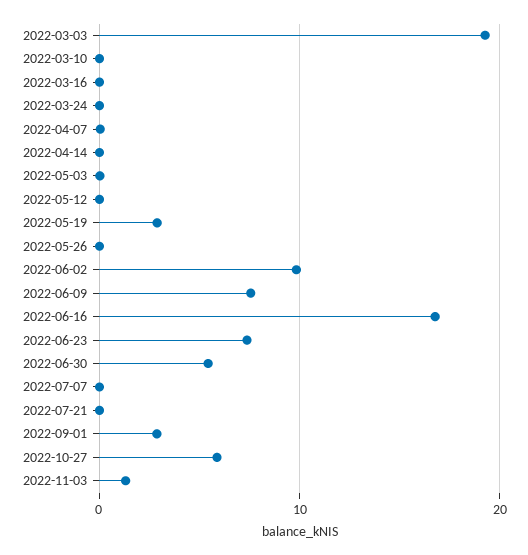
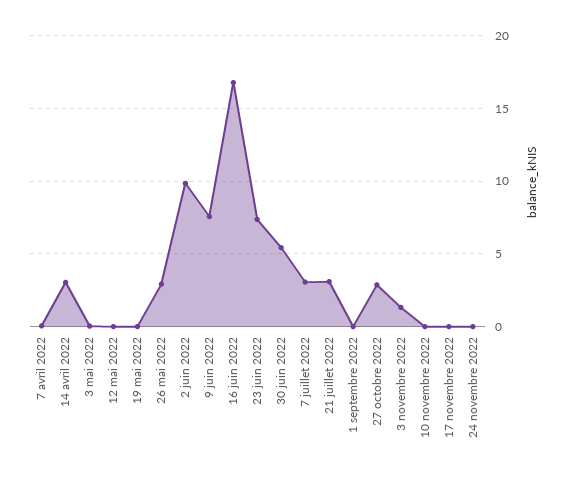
2022-03-03: 19 -> none
2022-03-10: 0 -> none
2022-03-16: 0 -> none
2022-03-24: 0 -> none
2022-04-14: 0 -> 3
2022-05-19: 3 -> 0
2022-05-26: 0 -> 3
2022-07-07: 0 -> 3
2022-07-21: 0 -> 3
2022-09-01: 3 -> 0
2022-10-27: 6 -> 3
10 novembre 2022: none -> 0
17 novembre 2022: none -> 0
24 novembre 2022: none -> 0

